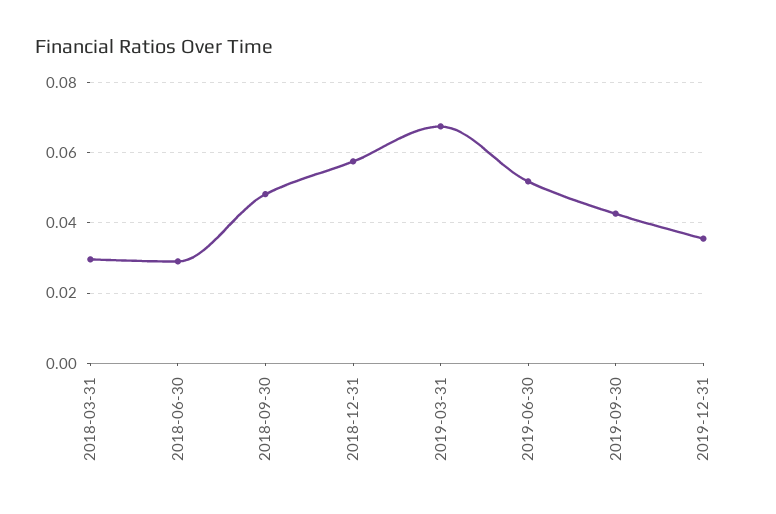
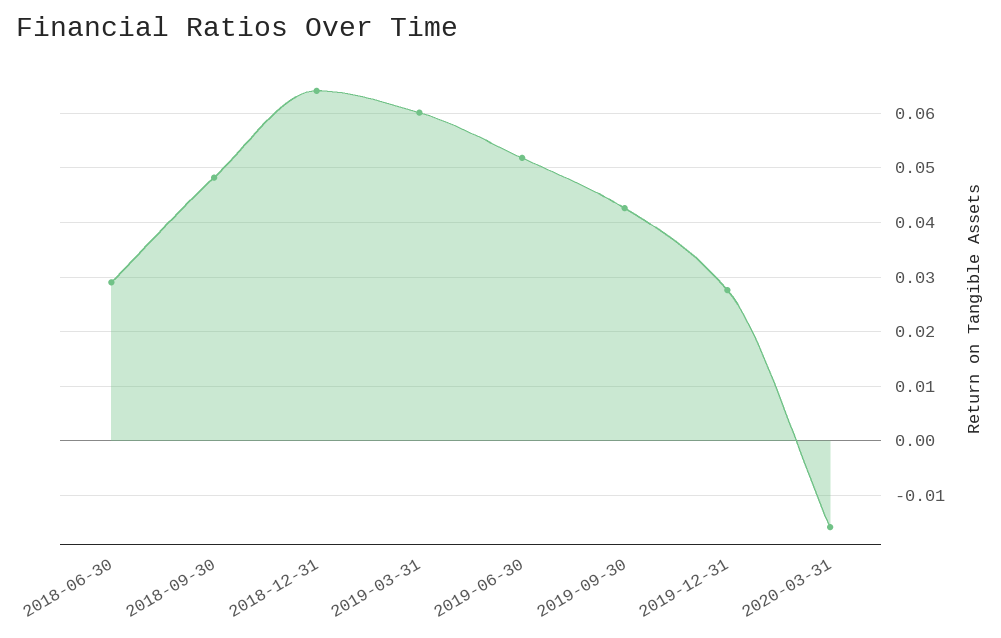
2018-03-31: 0.03 -> none
2018-12-31: 0.058 -> 0.064
2019-03-31: 0.068 -> 0.06
2019-12-31: 0.036 -> 0.028
2020-03-31: none -> -0.016

